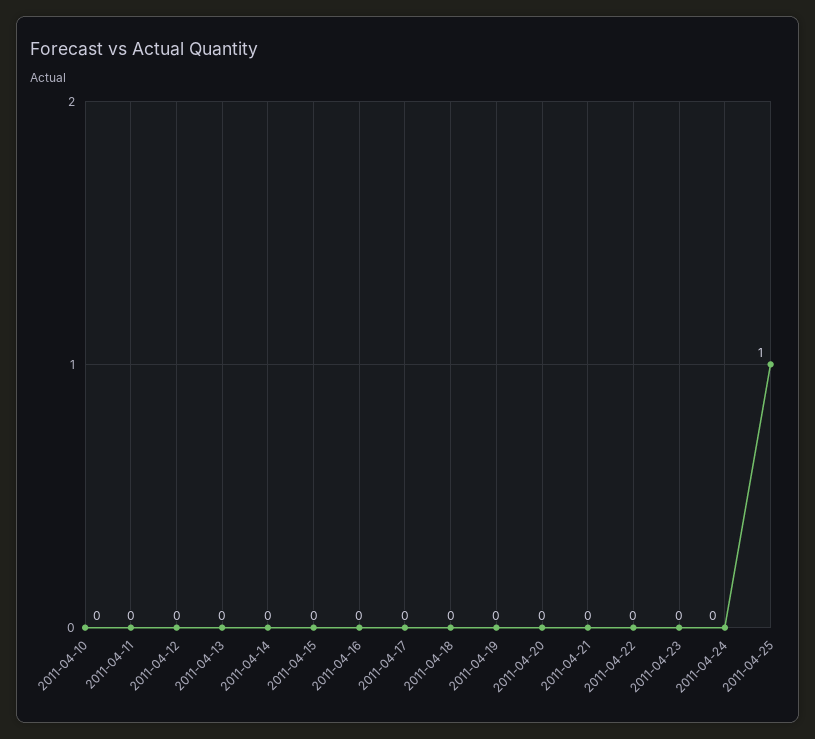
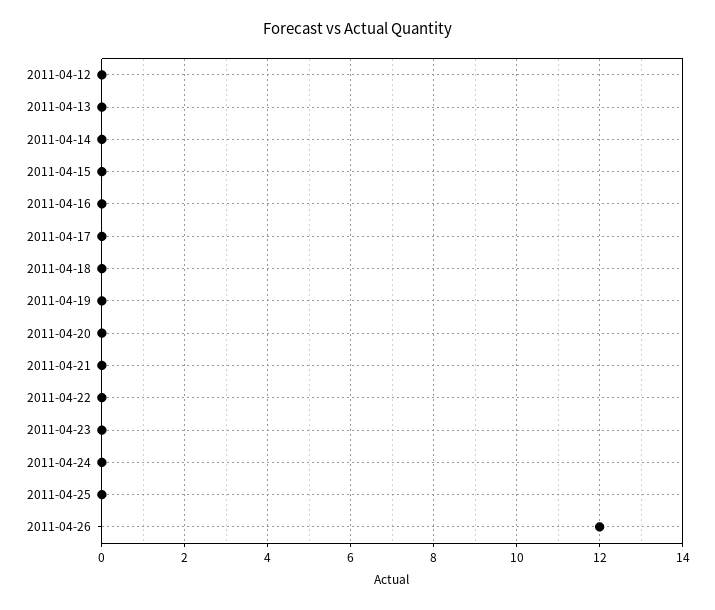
2011-04-10: 0 -> none
2011-04-11: 0 -> none
2011-04-25: 1 -> 0
2011-04-26: none -> 12

